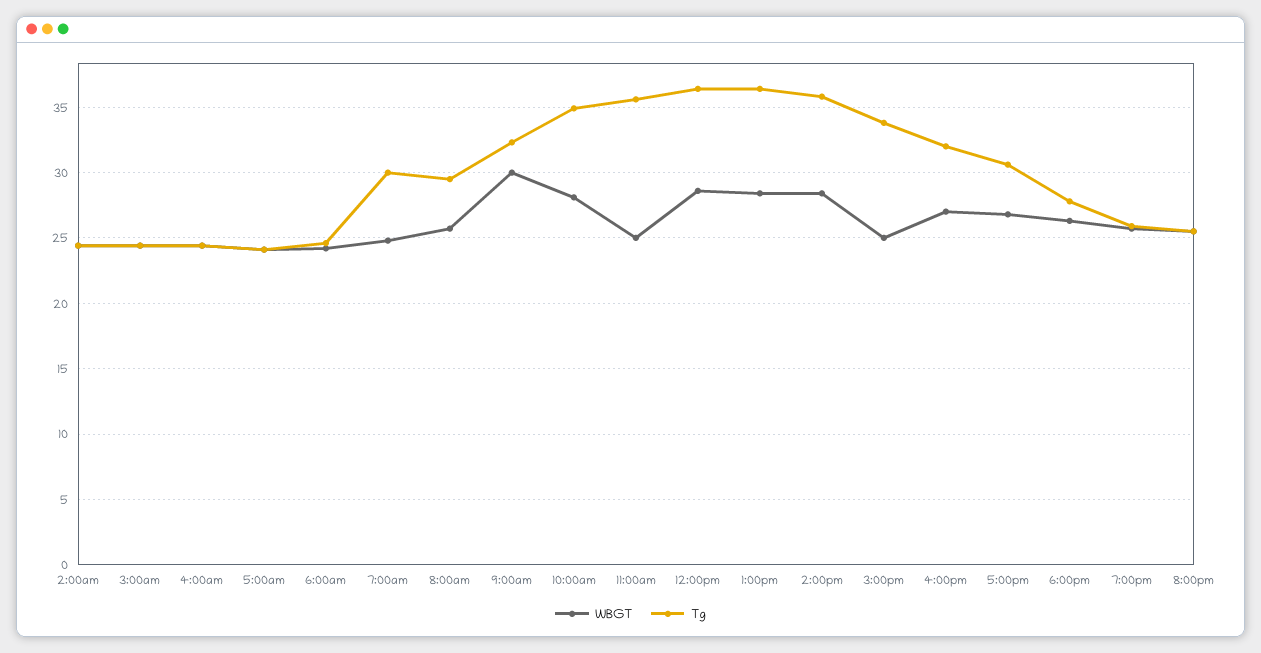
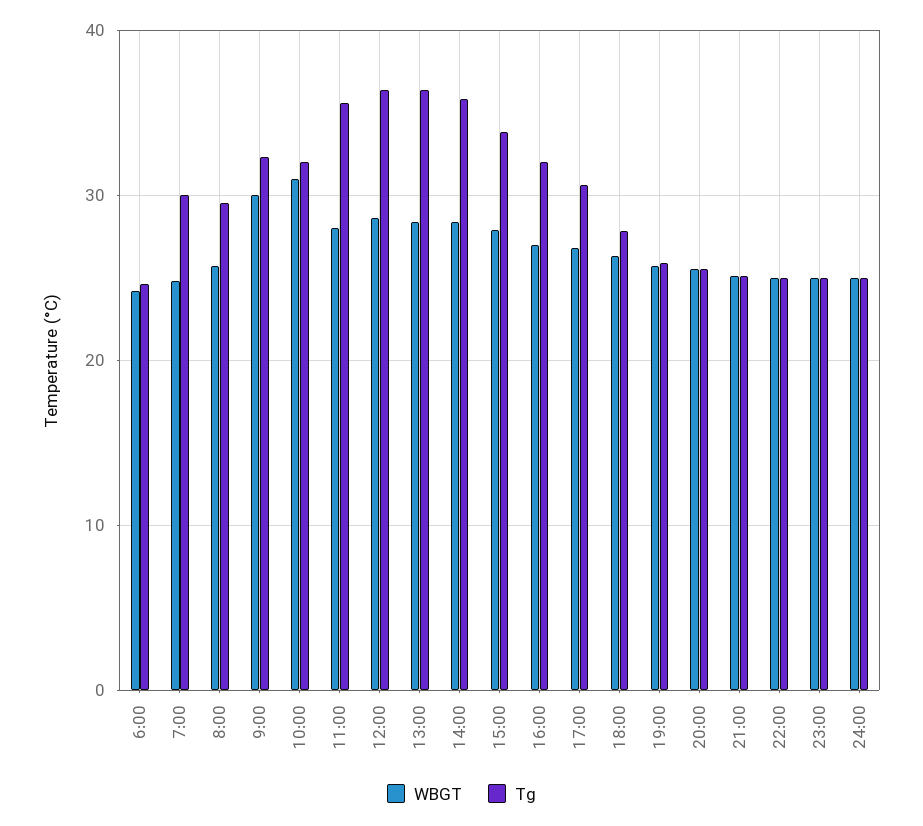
WBGT, 2:00am: 24.5 -> none
Tg, 2:00am: 24.5 -> none
WBGT, 3:00am: 24.5 -> none
Tg, 3:00am: 24.5 -> none
WBGT, 4:00am: 24.5 -> none
Tg, 4:00am: 24.5 -> none
WBGT, 5:00am: 24 -> none
Tg, 5:00am: 24 -> none
WBGT, 10:00am: 28 -> 31
Tg, 10:00am: 35 -> 32
WBGT, 11:00am: 25 -> 28
WBGT, 3:00pm: 25 -> 28
WBGT, 21:00: none -> 25
Tg, 21:00: none -> 25
WBGT, 22:00: none -> 25
Tg, 22:00: none -> 25
WBGT, 23:00: none -> 25
Tg, 23:00: none -> 25
WBGT, 24:00: none -> 25
Tg, 24:00: none -> 25

